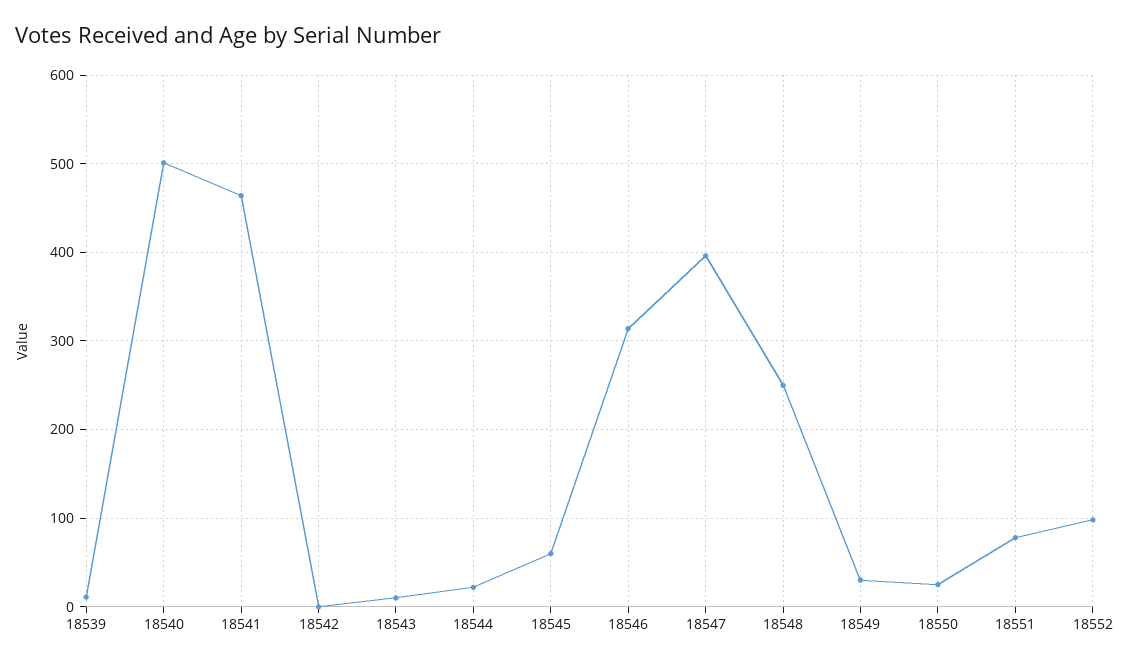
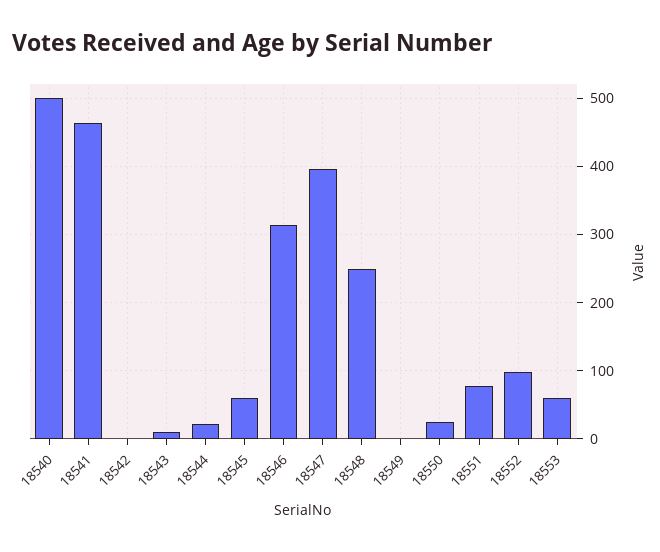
18539: 10 -> none
18549: 30 -> 0
18553: none -> 60

